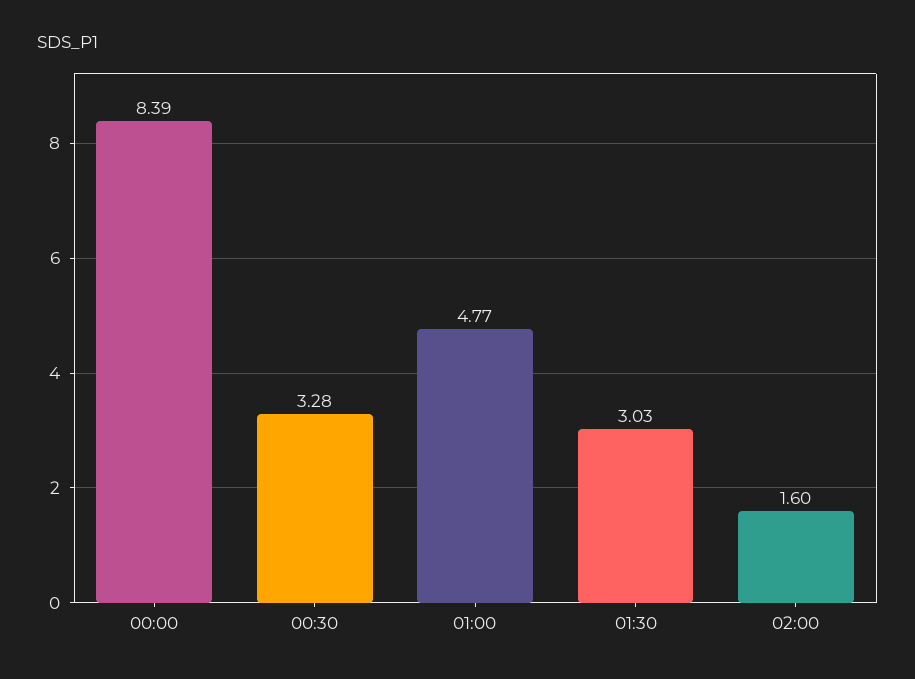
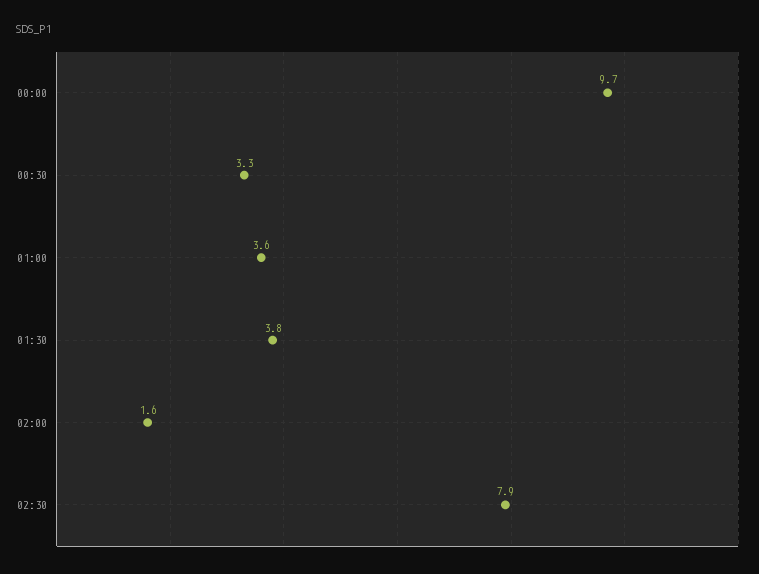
00:00: 8.39 -> 9.7
01:00: 4.77 -> 3.6
01:30: 3.03 -> 3.8
02:30: none -> 7.9

